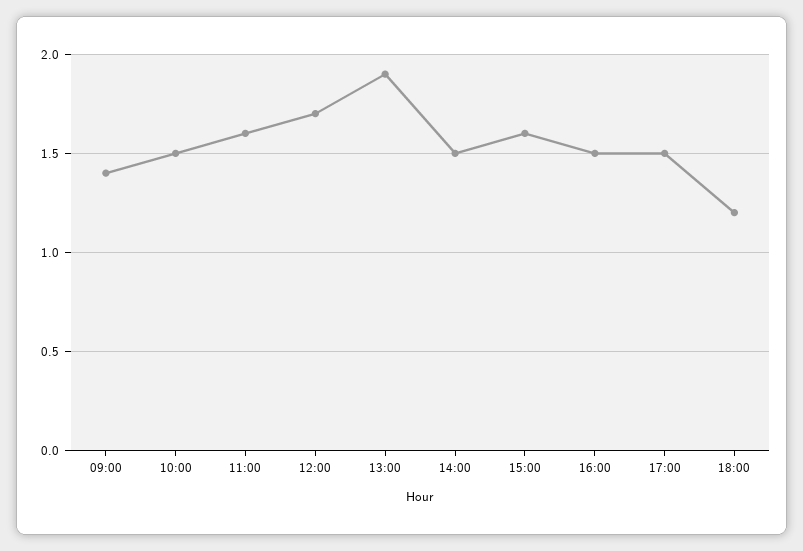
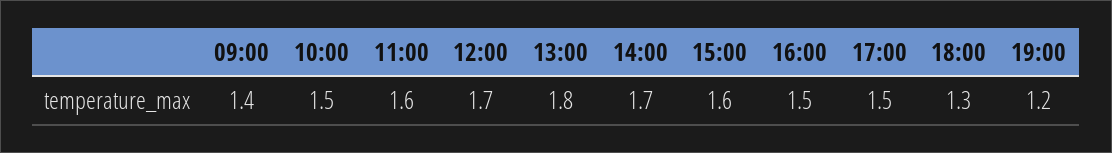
13:00: 1.9 -> 1.8
14:00: 1.5 -> 1.7
18:00: 1.2 -> 1.3
19:00: none -> 1.2

